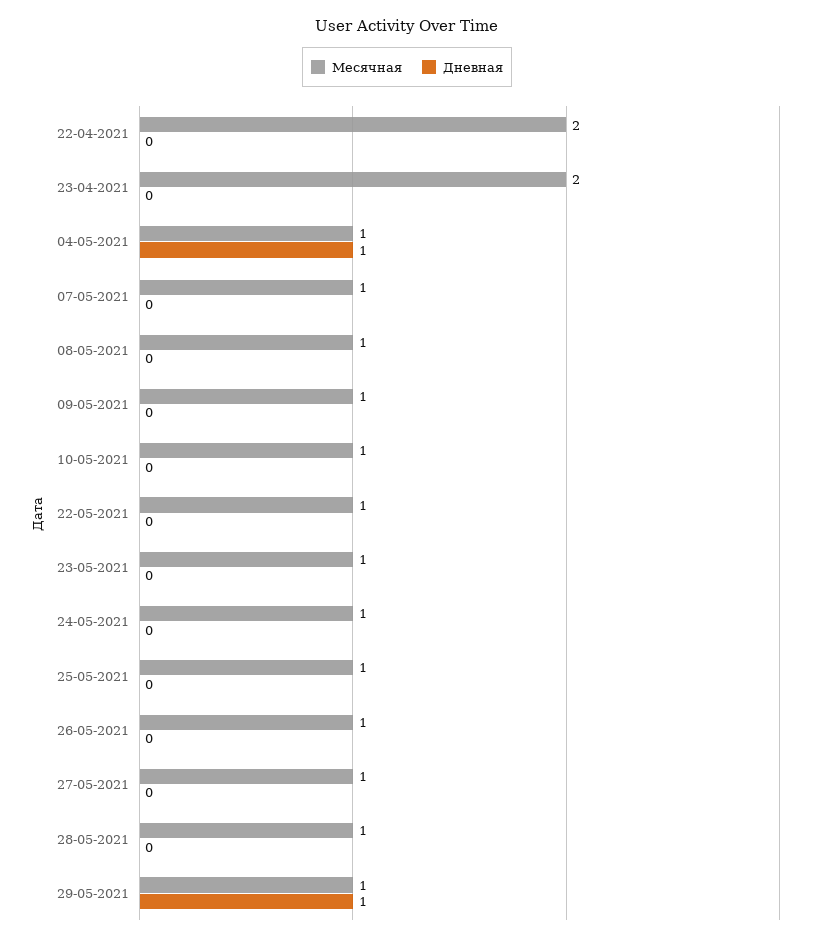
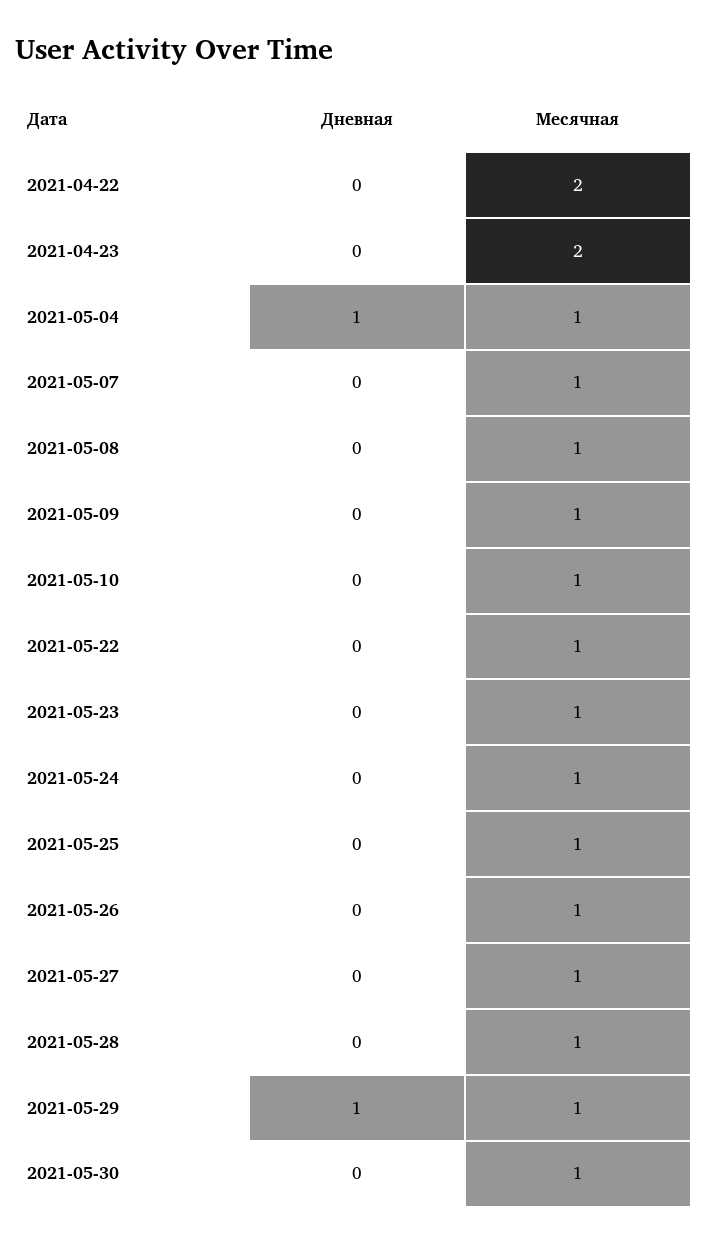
Дневная, 2021-05-30: none -> 0
Месячная, 2021-05-30: none -> 1

